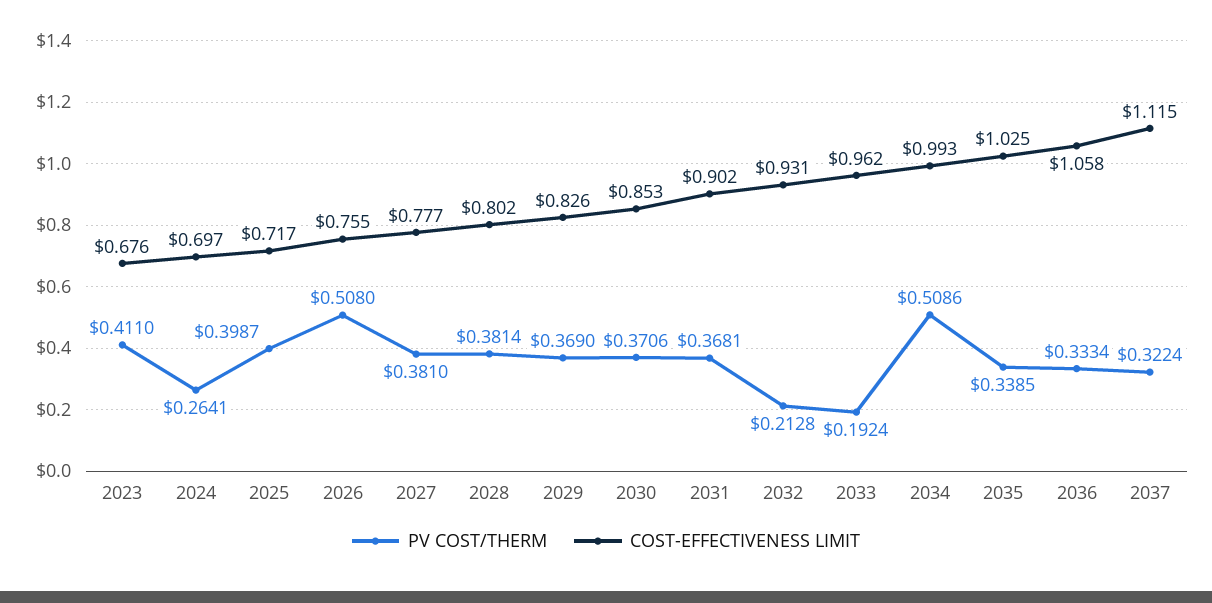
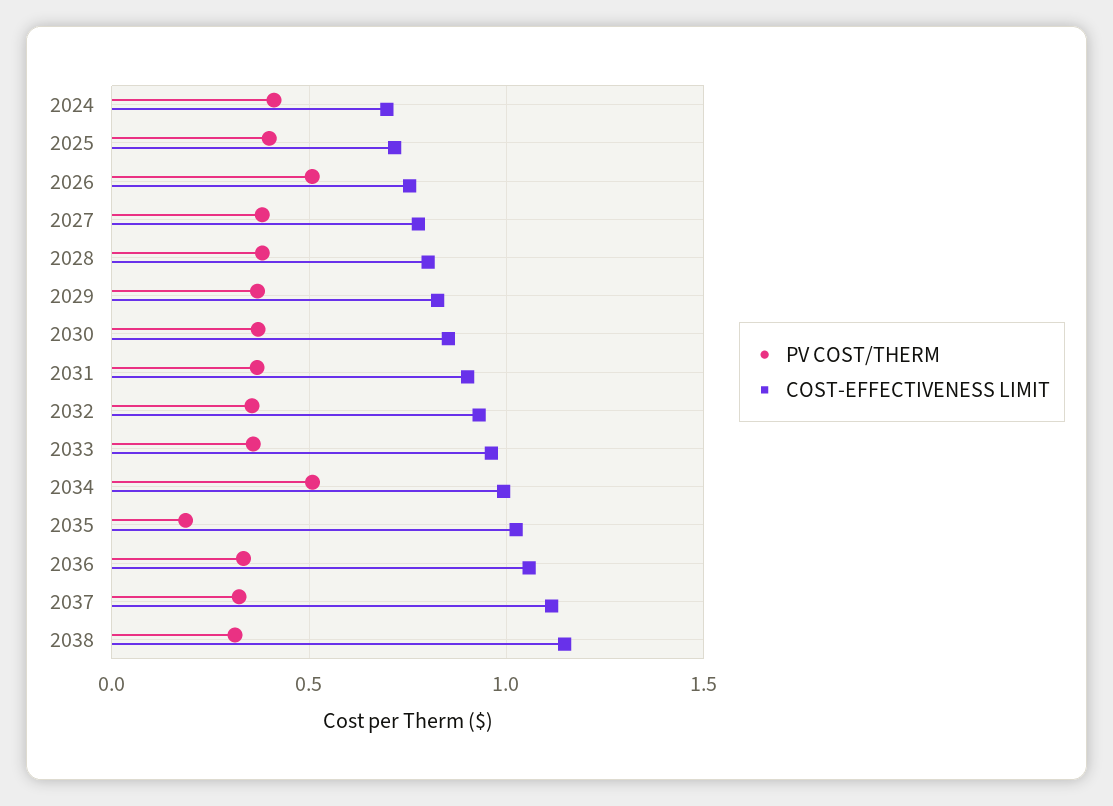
PV COST/THERM, 2023: 0.411 -> none
COST-EFFECTIVENESS LIMIT, 2023: 0.676 -> none
PV COST/THERM, 2024: 0.2641 -> 0.4
PV COST/THERM, 2032: 0.2128 -> 0.35
PV COST/THERM, 2033: 0.1924 -> 0.35
PV COST/THERM, 2035: 0.3385 -> 0.2
PV COST/THERM, 2038: none -> 0.3
COST-EFFECTIVENESS LIMIT, 2038: none -> 1.15

